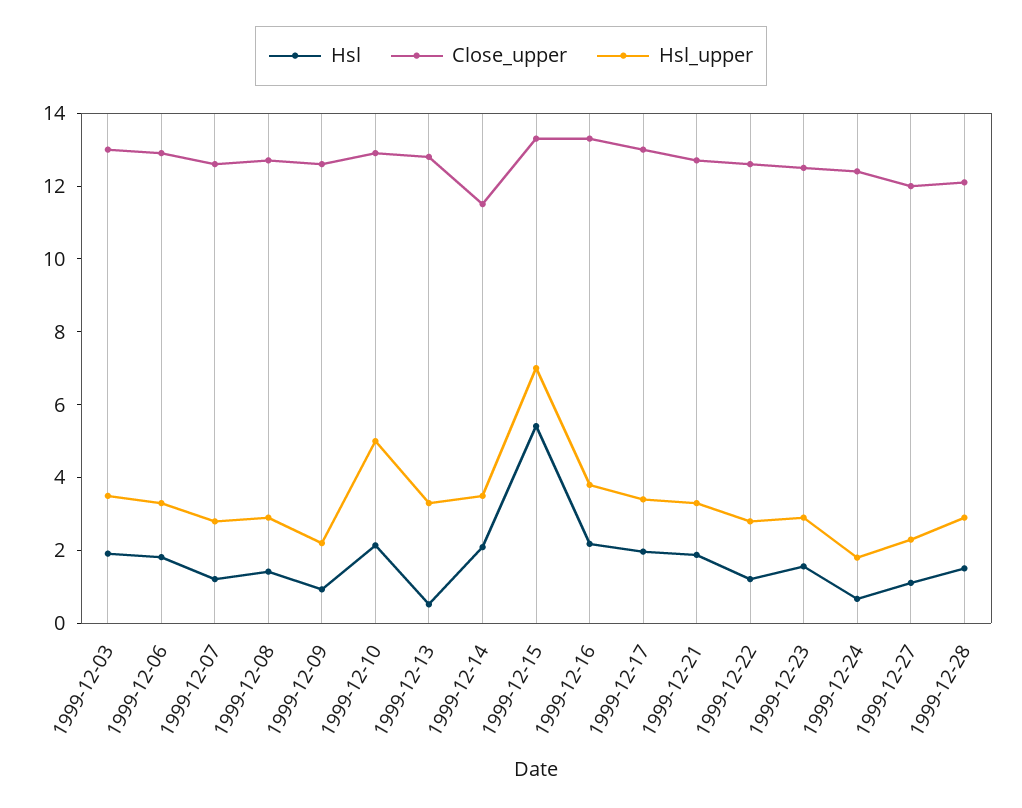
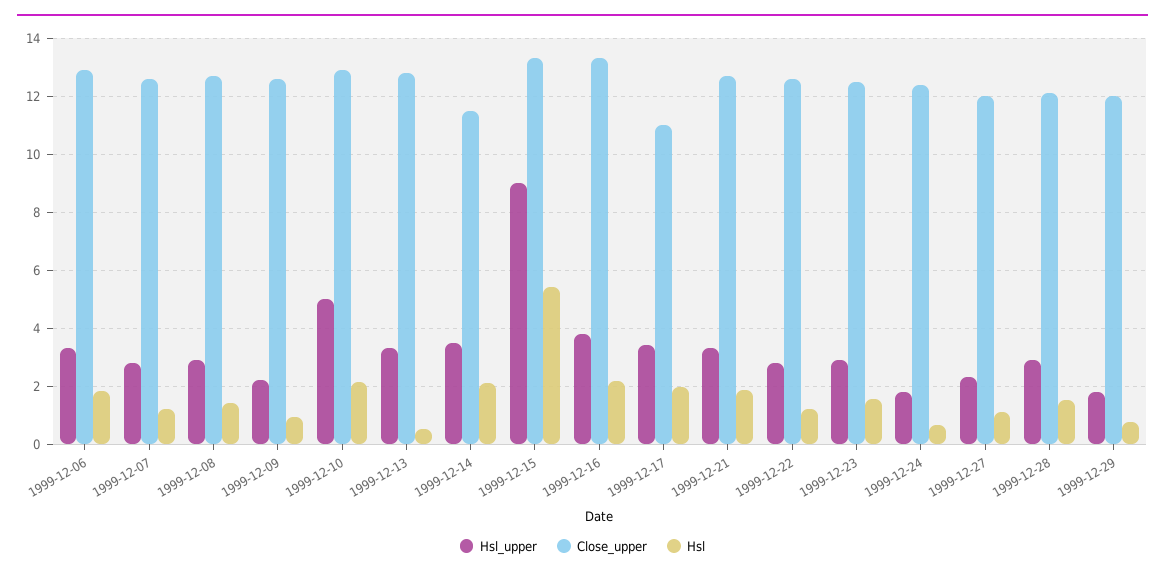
Hsl, 1999-12-03: 2 -> none
Close_upper, 1999-12-03: 13 -> none
Hsl_upper, 1999-12-03: 3.5 -> none
Hsl_upper, 1999-12-15: 7 -> 9
Close_upper, 1999-12-17: 13 -> 11
Hsl_upper, 1999-12-29: none -> 1.75
Close_upper, 1999-12-29: none -> 12
Hsl, 1999-12-29: none -> 0.75

